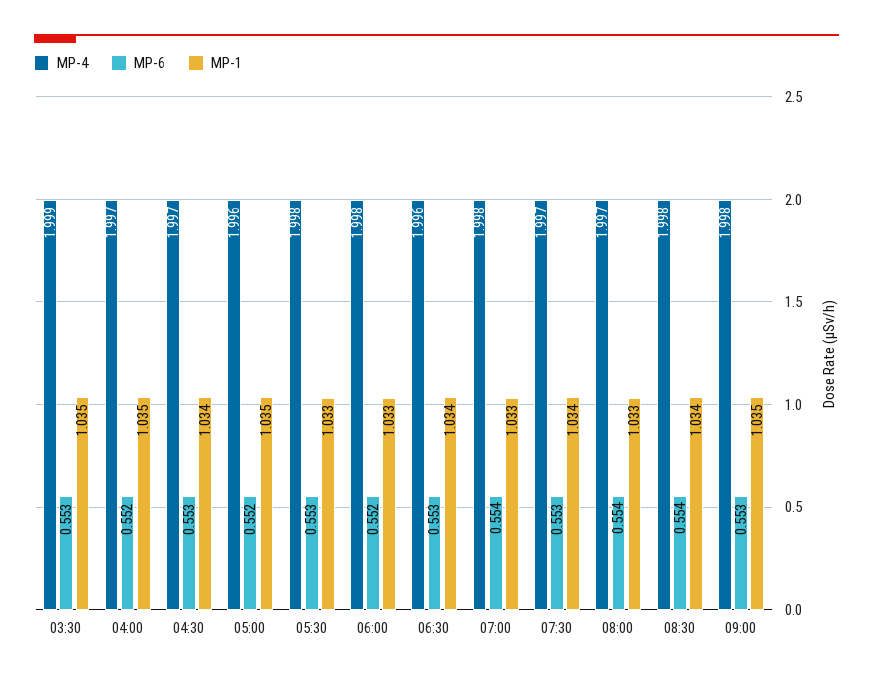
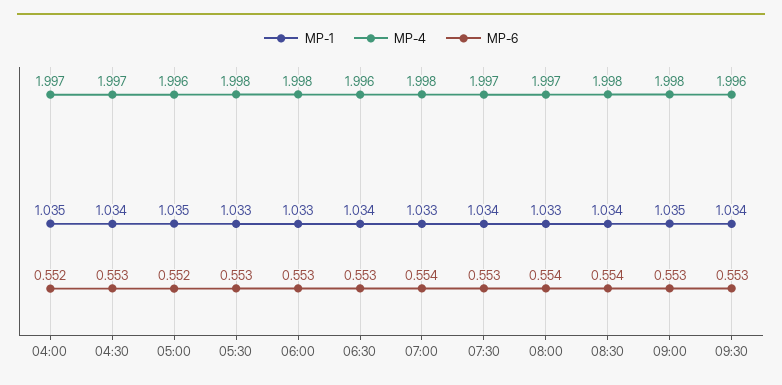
MP-4, 03:30: 1.999 -> none
MP-6, 03:30: 0.553 -> none
MP-1, 03:30: 1.035 -> none
MP-6, 06:00: 0.552 -> 0.553
MP-1, 09:30: none -> 1.034
MP-4, 09:30: none -> 1.996
MP-6, 09:30: none -> 0.553

